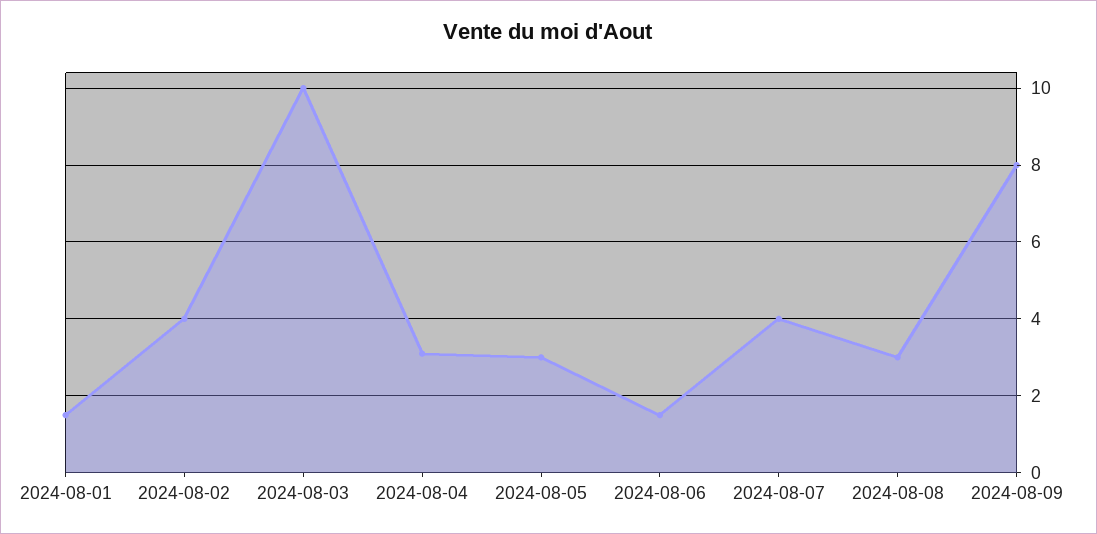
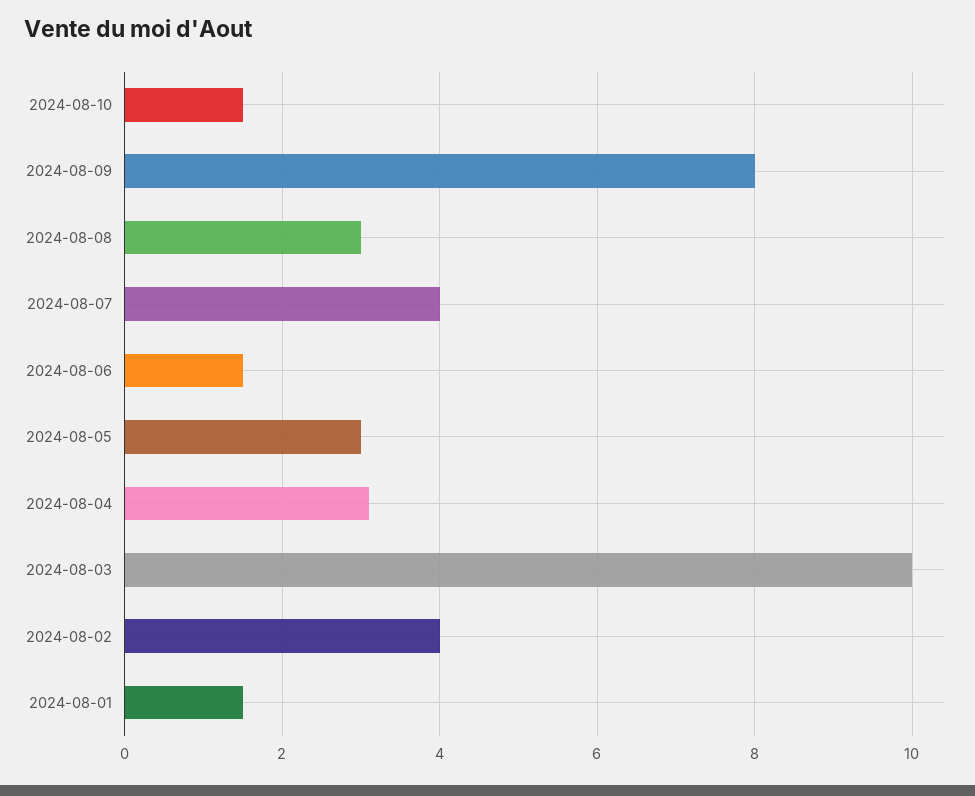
2024-08-10: none -> 1.5

